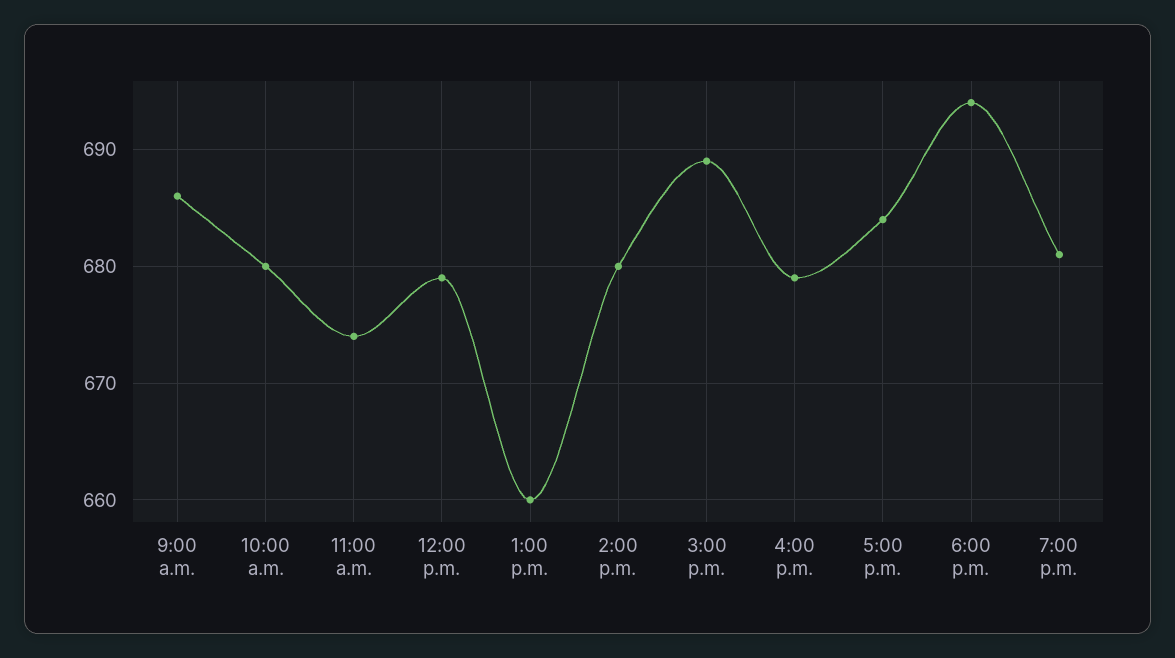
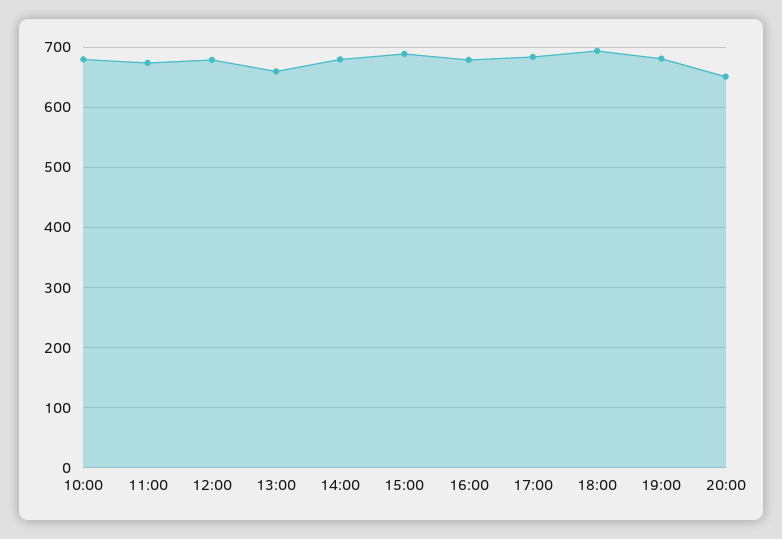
9:00 a.m.: 686 -> none
20:00: none -> 650

